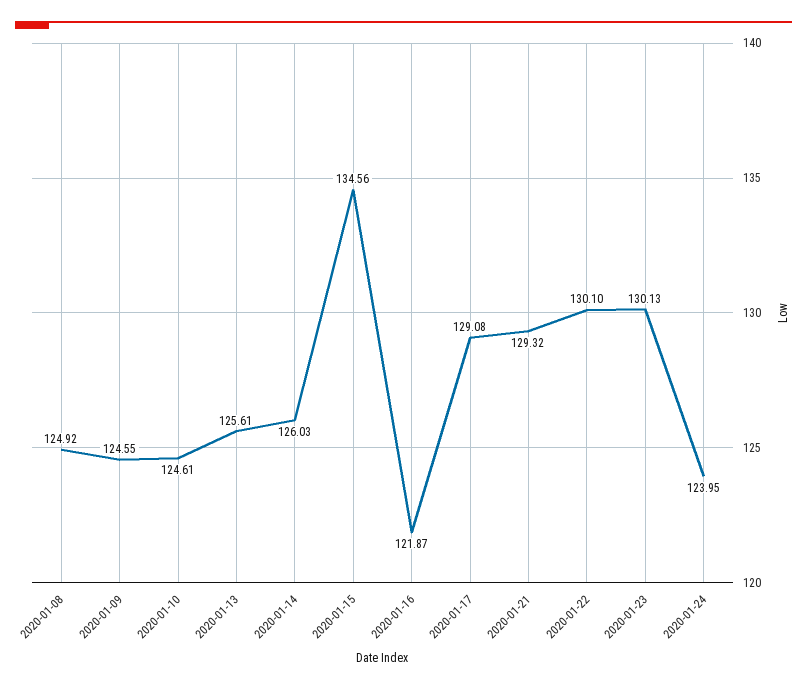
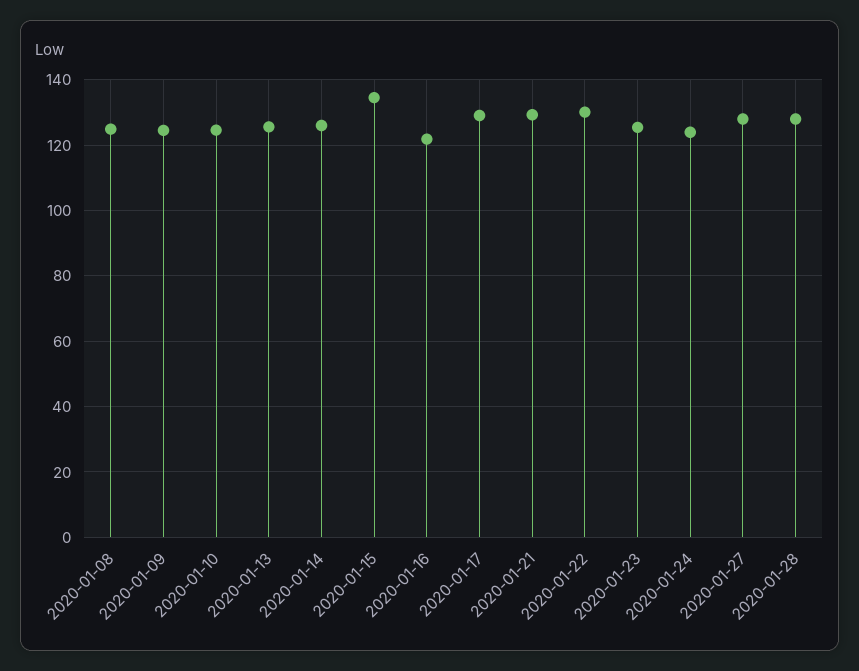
2020-01-23: 130.13 -> 126
2020-01-27: none -> 128
2020-01-28: none -> 128

